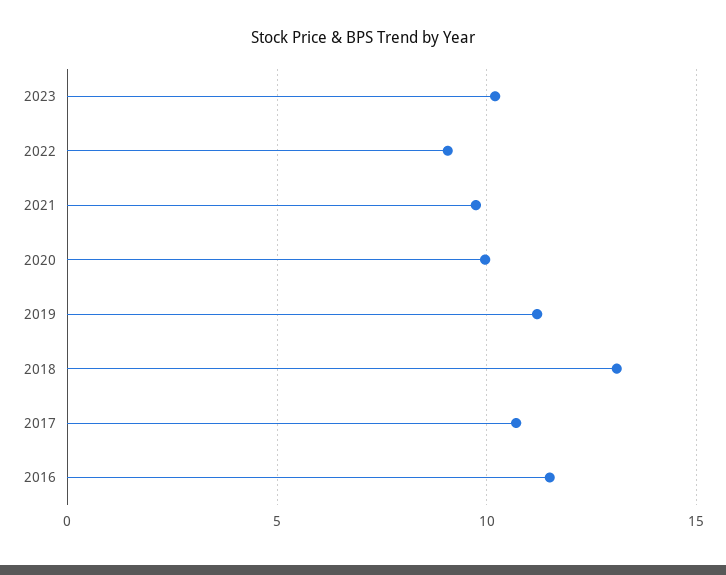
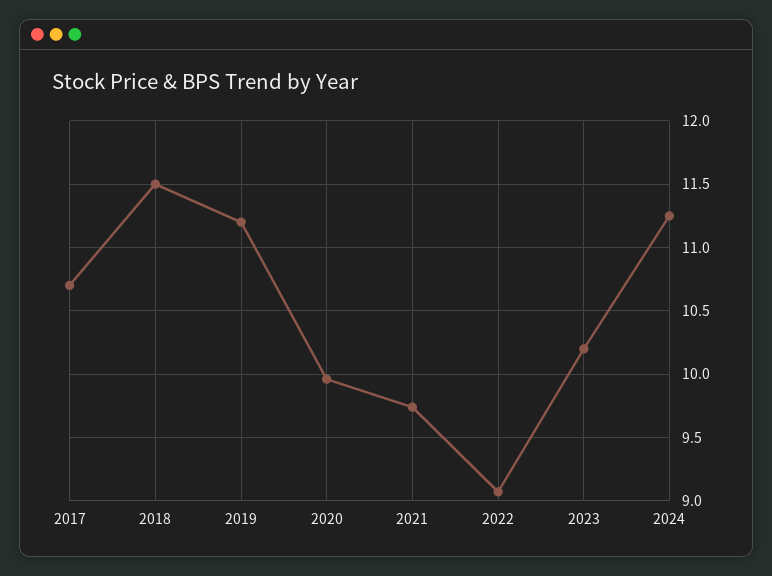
2018: 13 -> 11.5
2016: 11.5 -> none
2024: none -> 11.25

